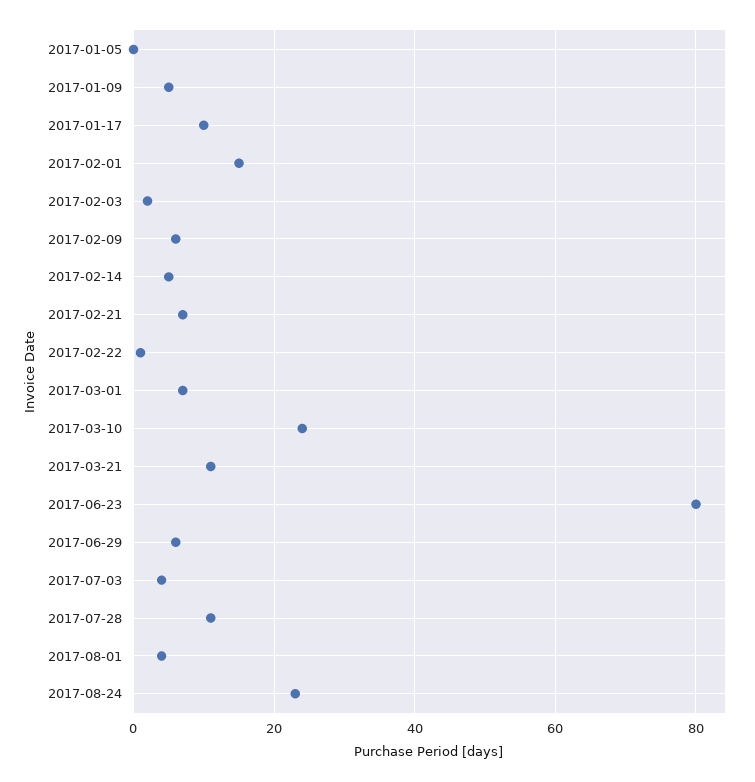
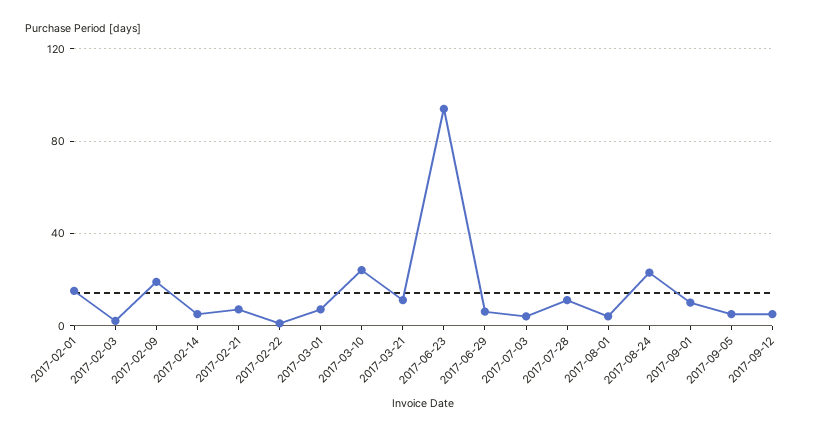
2017-01-05: 0 -> none
2017-01-09: 5 -> none
2017-01-17: 10 -> none
2017-02-09: 5 -> 20
2017-06-23: 80 -> 95
2017-09-01: none -> 10
2017-09-05: none -> 5
2017-09-12: none -> 5

